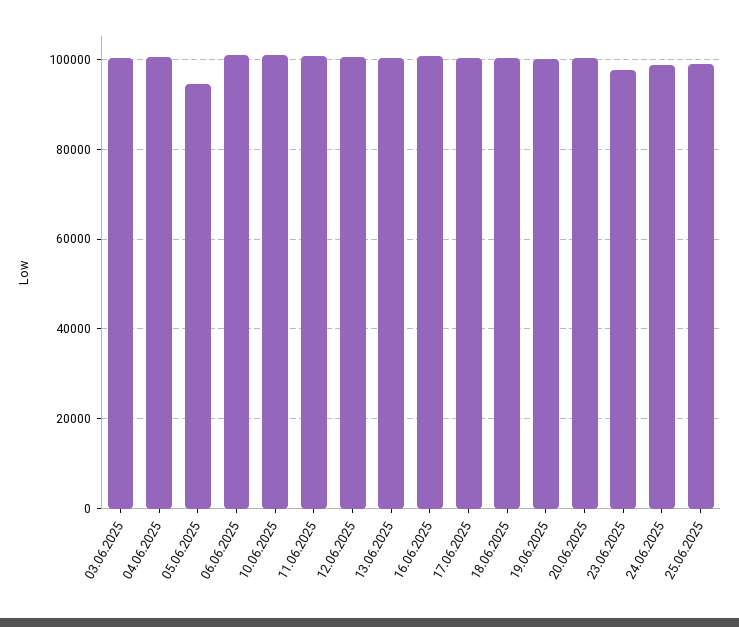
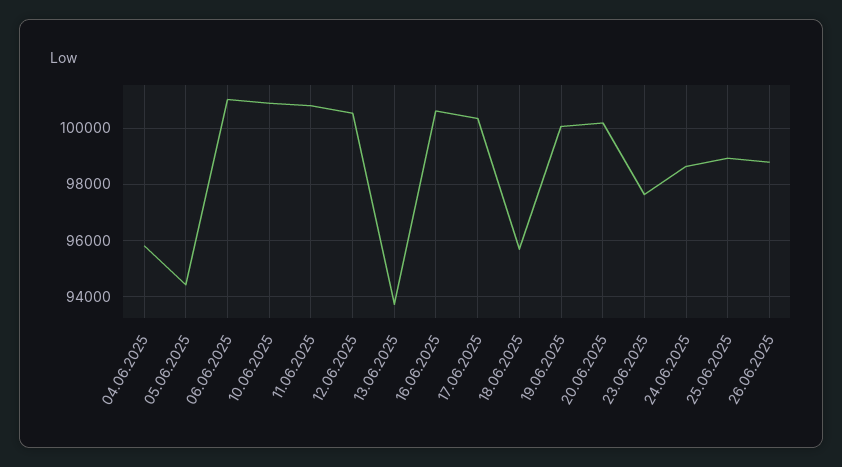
03.06.2025: 100000 -> none
04.06.2025: 100000 -> 95750
13.06.2025: 100000 -> 93750
18.06.2025: 100000 -> 95750
26.06.2025: none -> 98750

